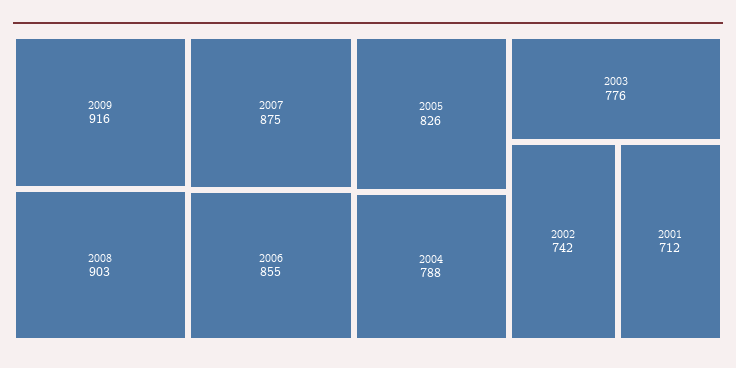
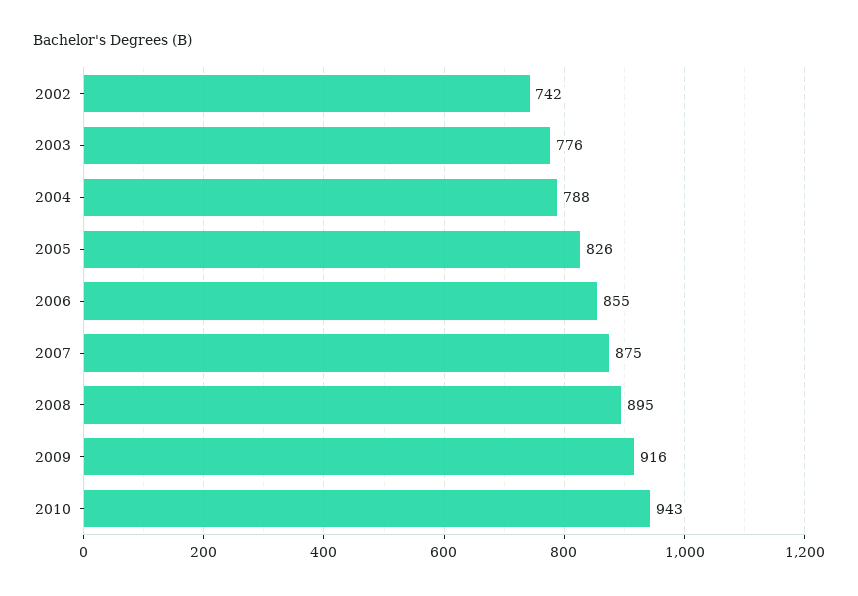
2008: 903 -> 895
2001: 712 -> none
2010: none -> 943

